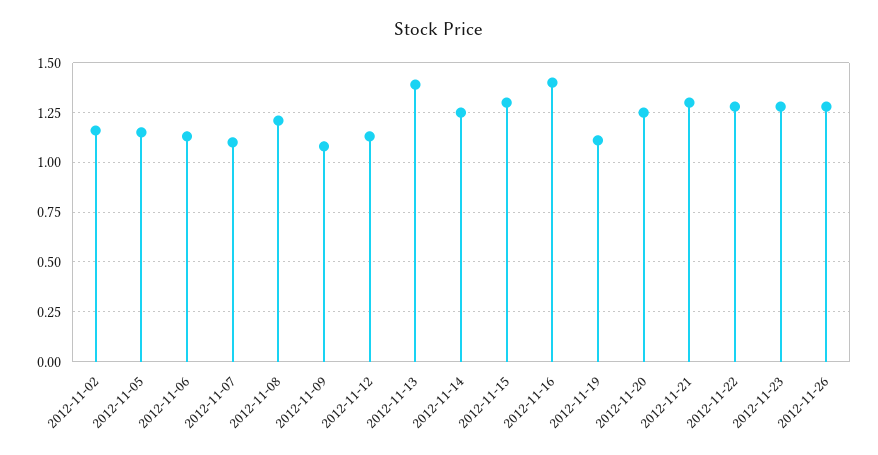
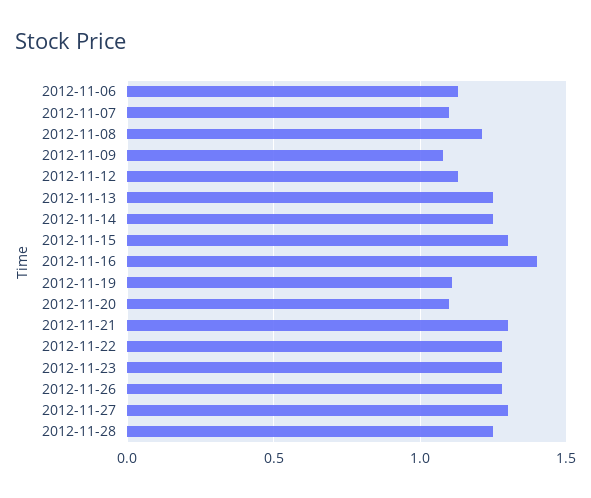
2012-11-02: 1.15 -> none
2012-11-05: 1.15 -> none
2012-11-13: 1.4 -> 1.25
2012-11-20: 1.25 -> 1.1
2012-11-27: none -> 1.3
2012-11-28: none -> 1.25

